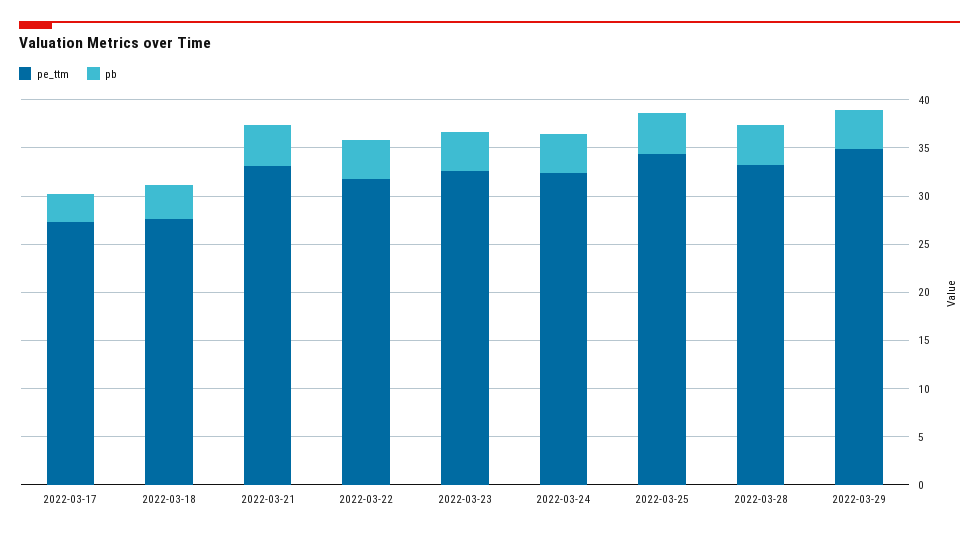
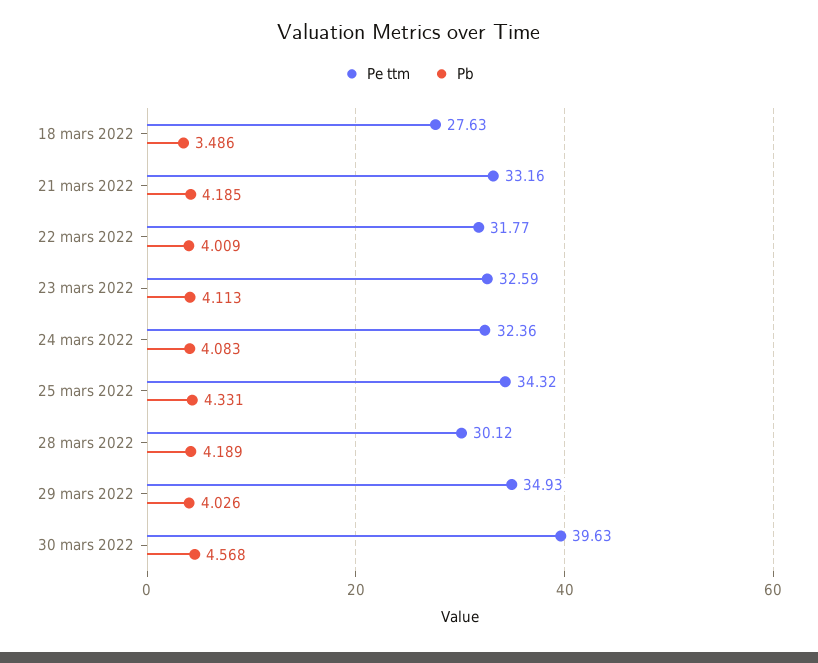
pe_ttm, 2022-03-17: 27 -> none
pb, 2022-03-17: 3 -> none
pe_ttm, 2022-03-28: 33 -> 30.12
pe_ttm, 30 mars 2022: none -> 39.63
pb, 30 mars 2022: none -> 4.568

